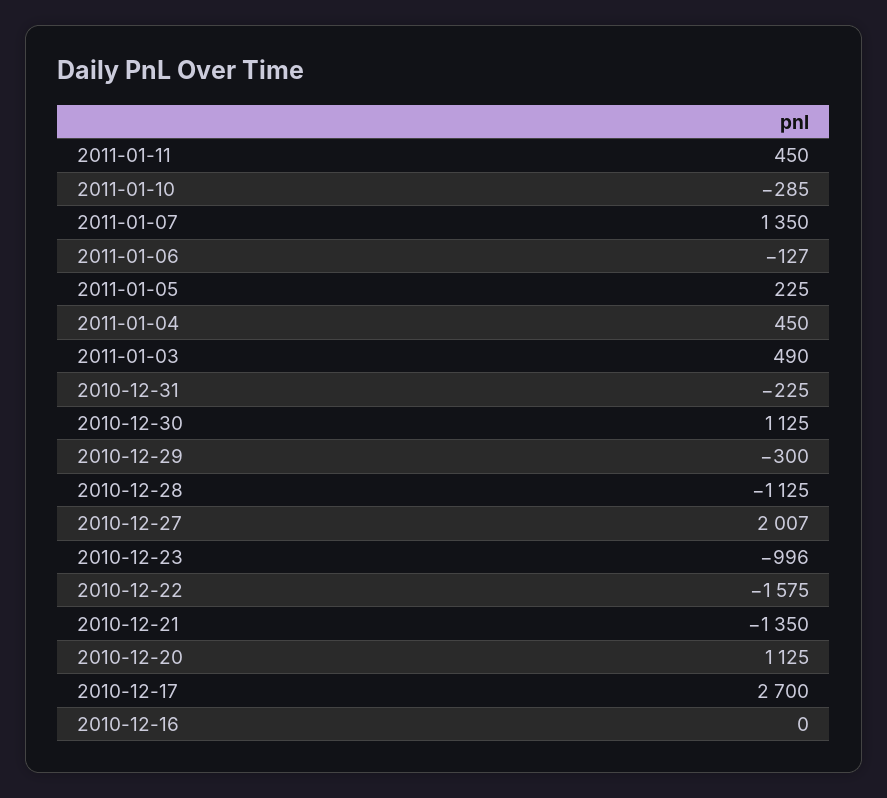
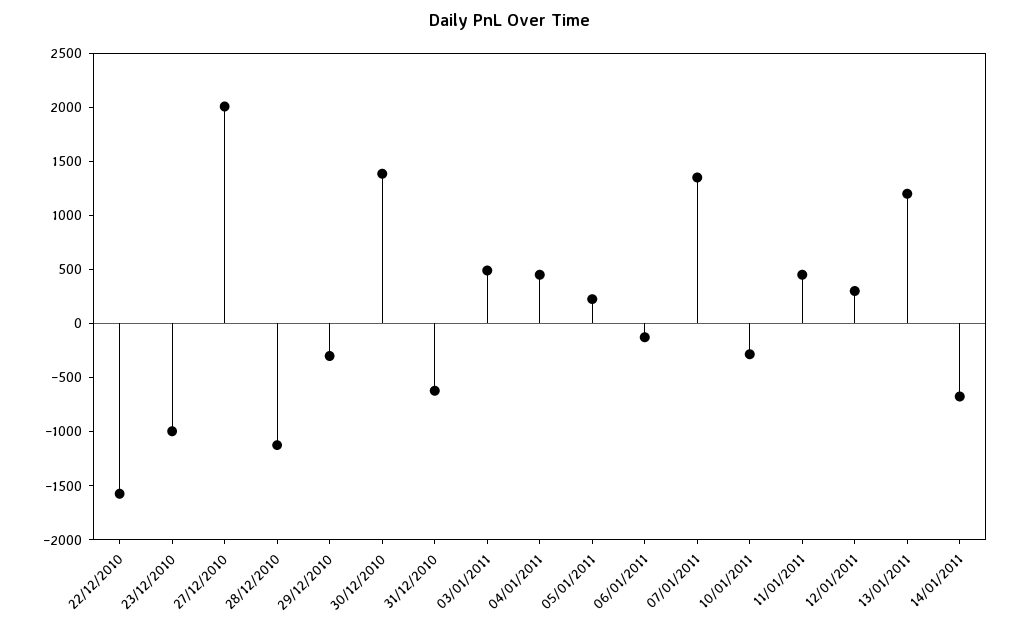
2010-12-31: -225 -> -600
2010-12-30: 1125 -> 1400
2010-12-21: -1350 -> none
2010-12-20: 1125 -> none
2010-12-17: 2700 -> none
2010-12-16: 0 -> none
12/01/2011: none -> 300
13/01/2011: none -> 1200
14/01/2011: none -> -700

